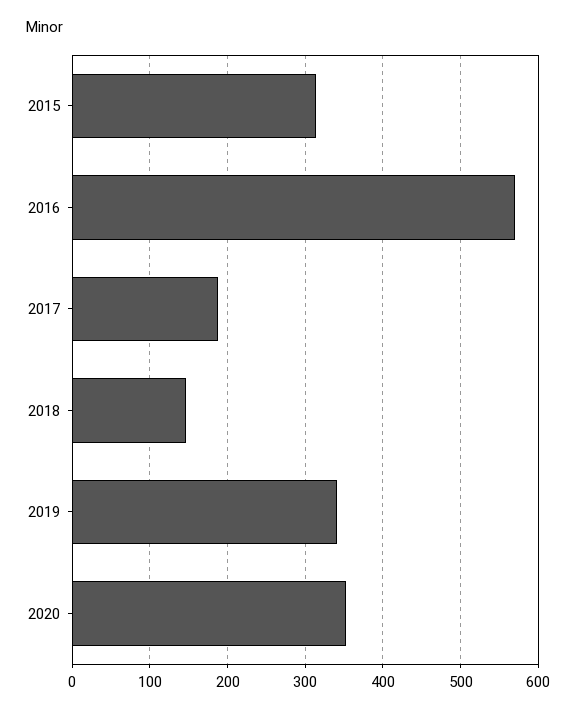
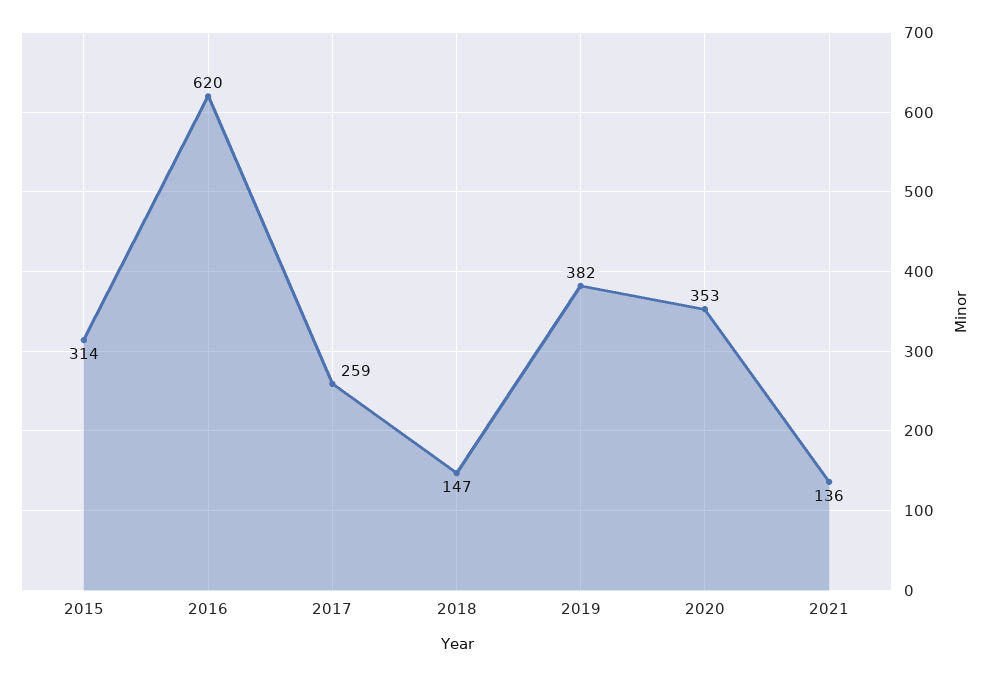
2016: 570 -> 620
2017: 190 -> 259
2019: 340 -> 382
2021: none -> 136

